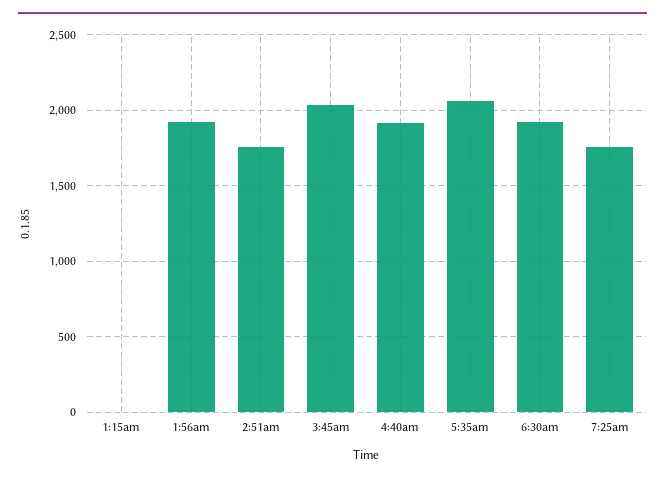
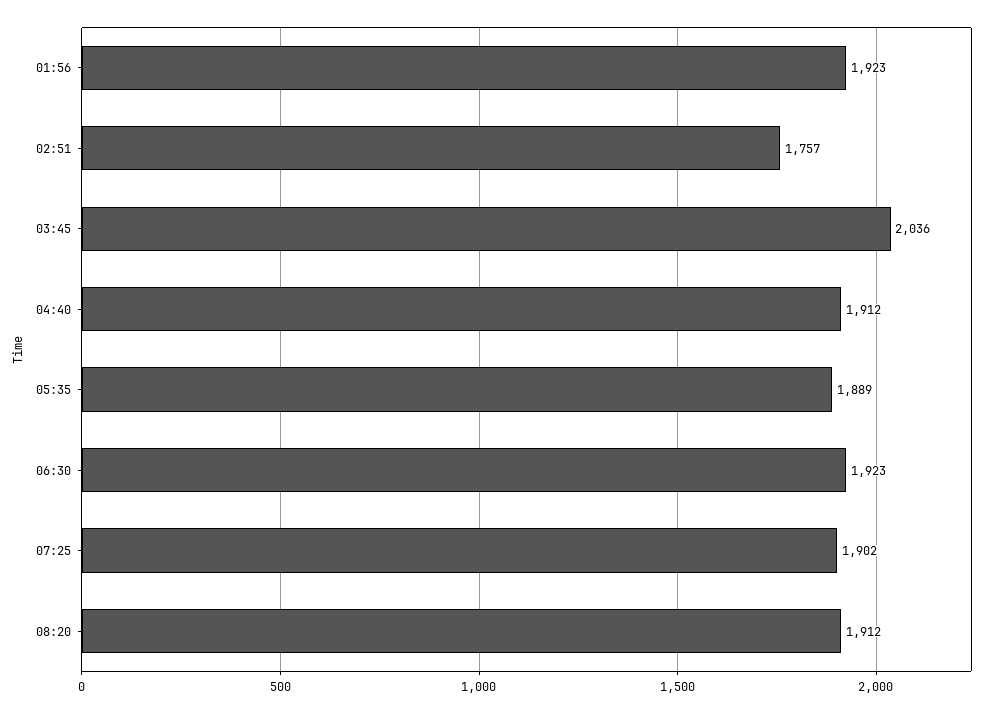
1:15am: 0 -> none
5:35am: 2050 -> 1889
7:25am: 1750 -> 1902
08:20: none -> 1912

